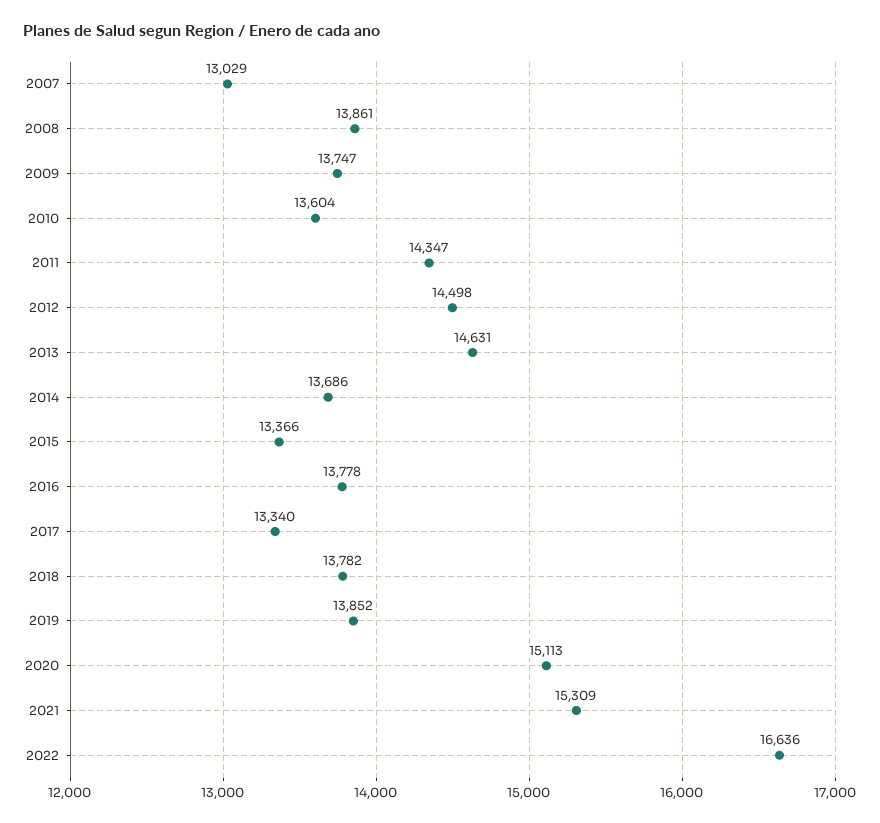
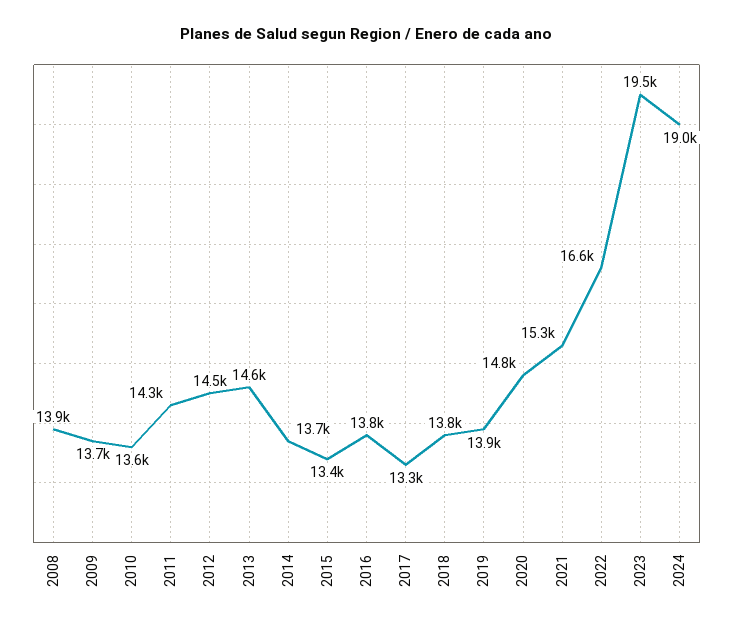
2007: 13029 -> none
2020: 15113 -> 14800
2023: none -> 19500
2024: none -> 19000

